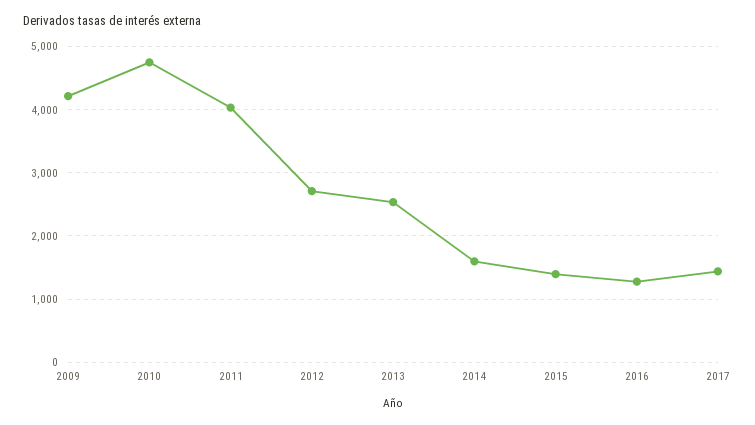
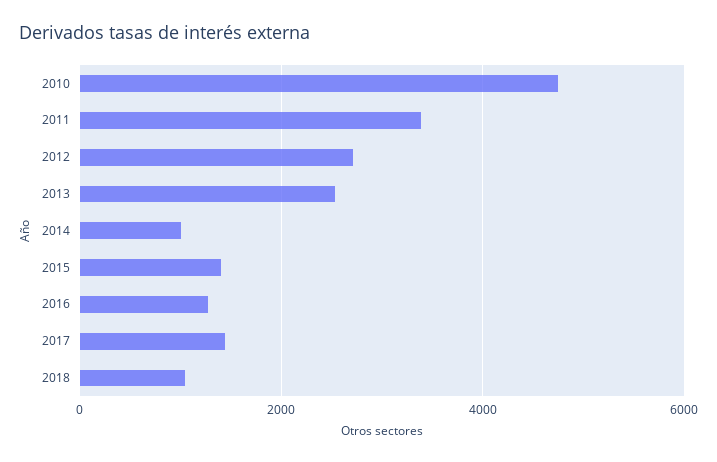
2009: 4200 -> none
2011: 4000 -> 3400
2014: 1600 -> 1000
2018: none -> 1000

